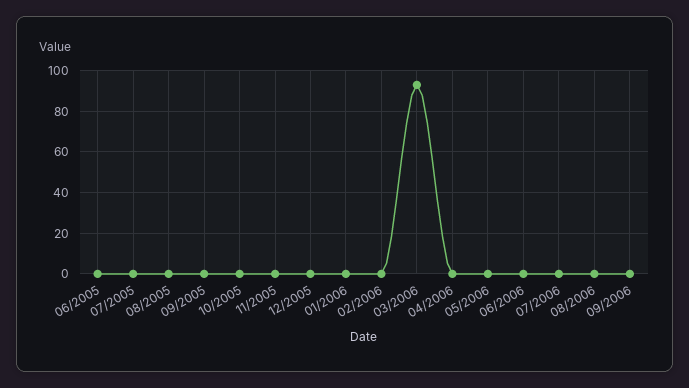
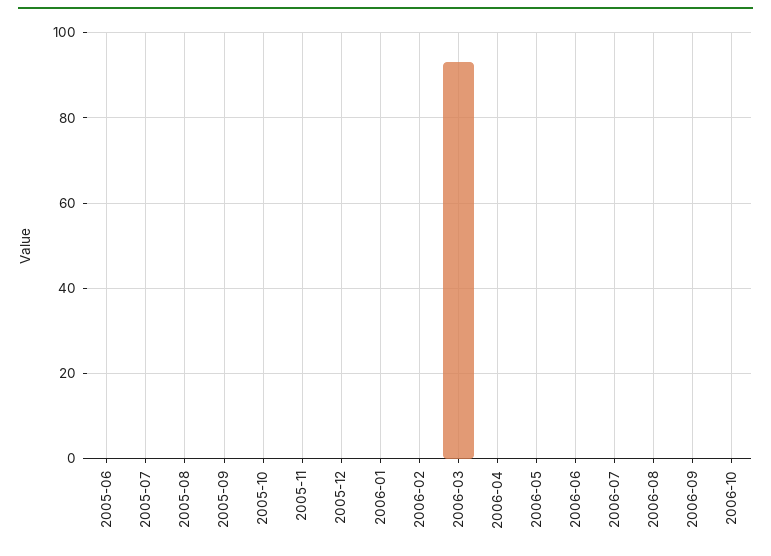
2006-10: none -> 0

